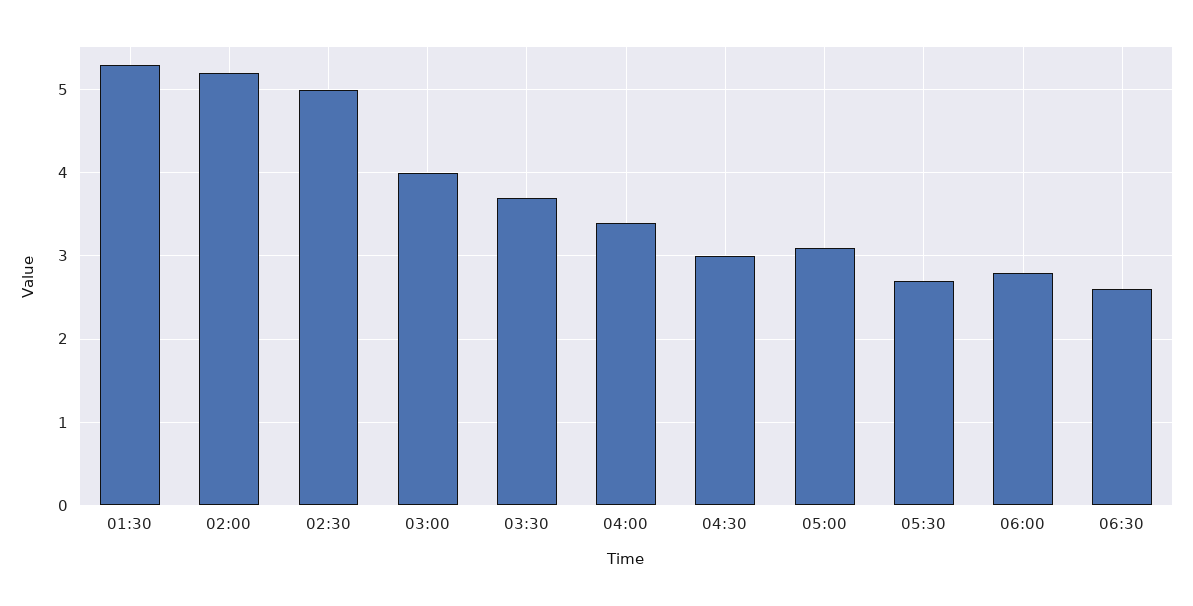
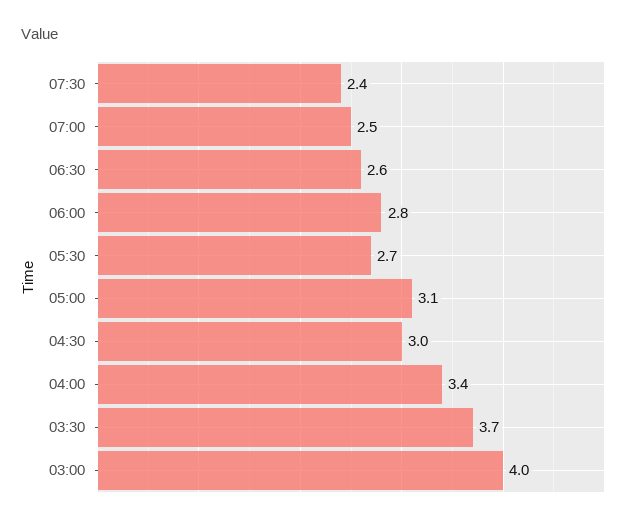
01:30: 5.3 -> none
02:00: 5.2 -> none
02:30: 5 -> none
07:30: none -> 2.4
07:00: none -> 2.5

